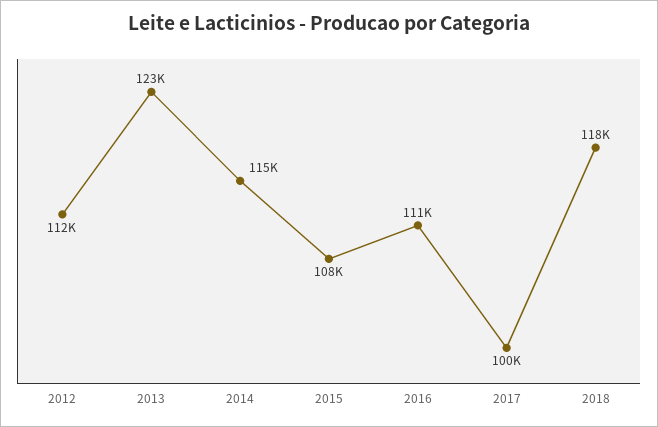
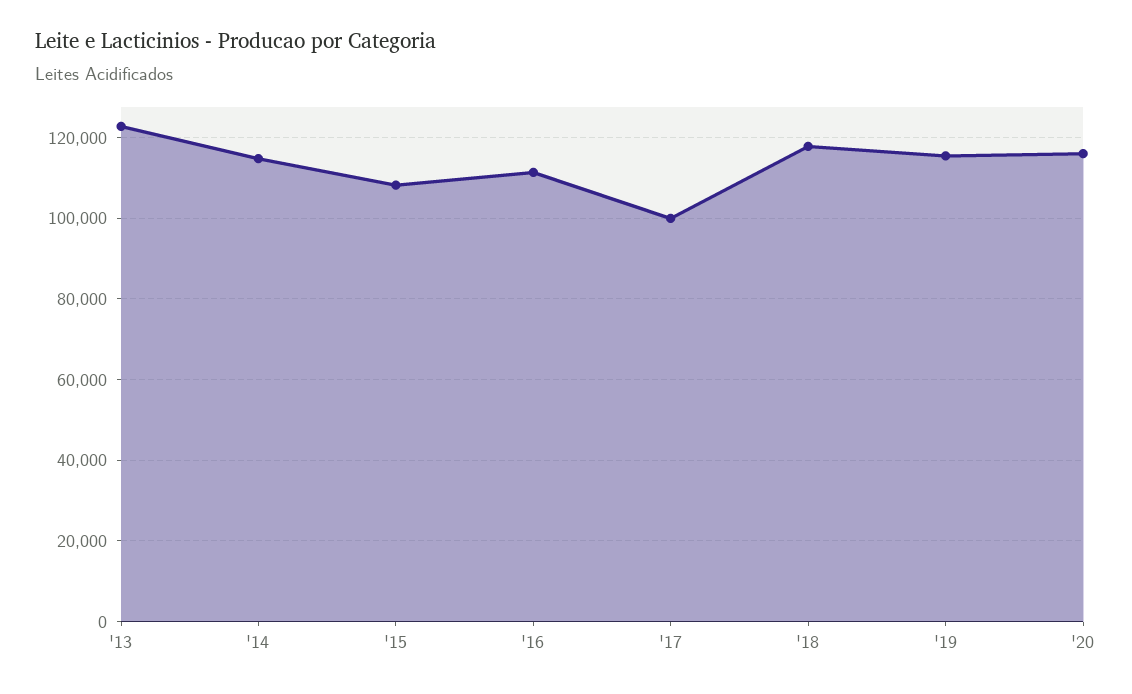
2012: 112000 -> none
'19: none -> 116000
'20: none -> 116000

